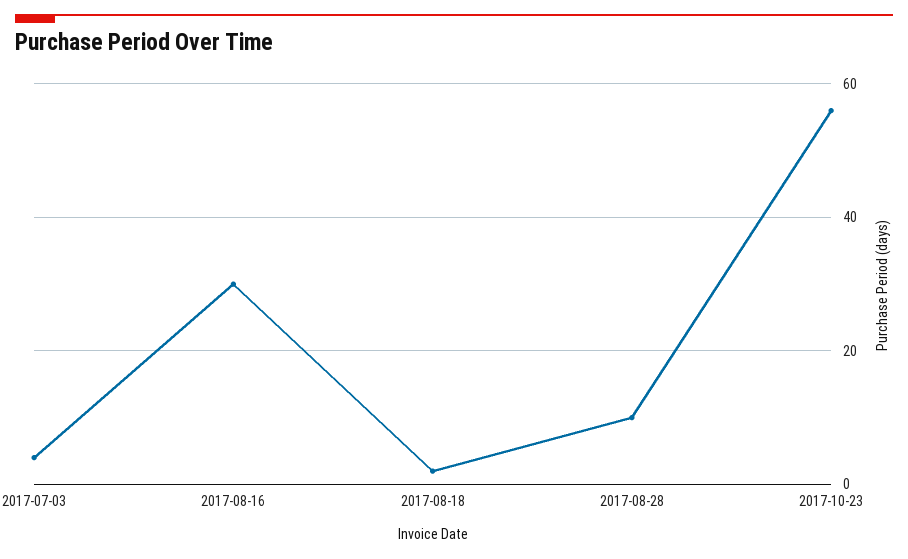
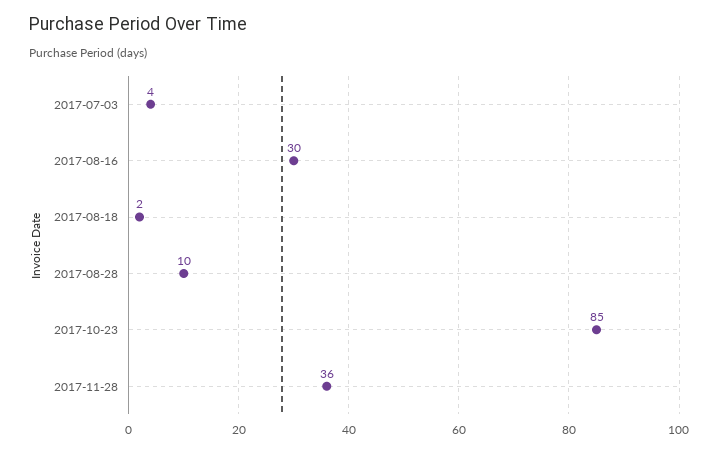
2017-10-23: 55 -> 85
2017-11-28: none -> 36

